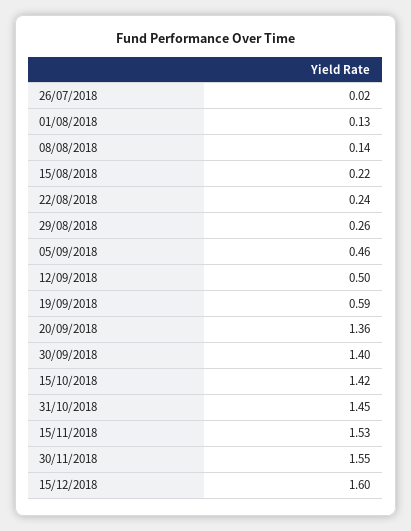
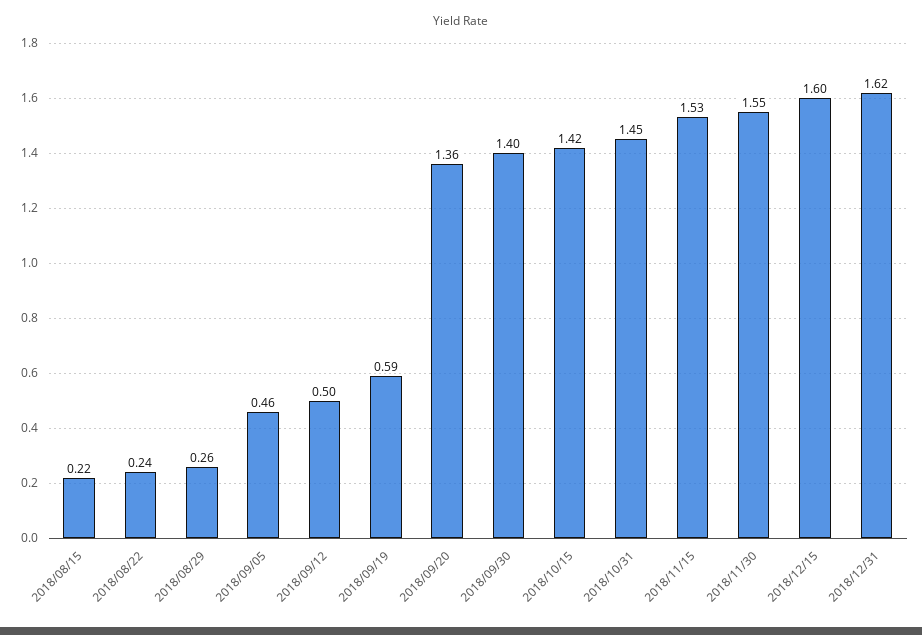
26/07/2018: 0.02 -> none
01/08/2018: 0.13 -> none
08/08/2018: 0.14 -> none
2018/12/31: none -> 1.62

